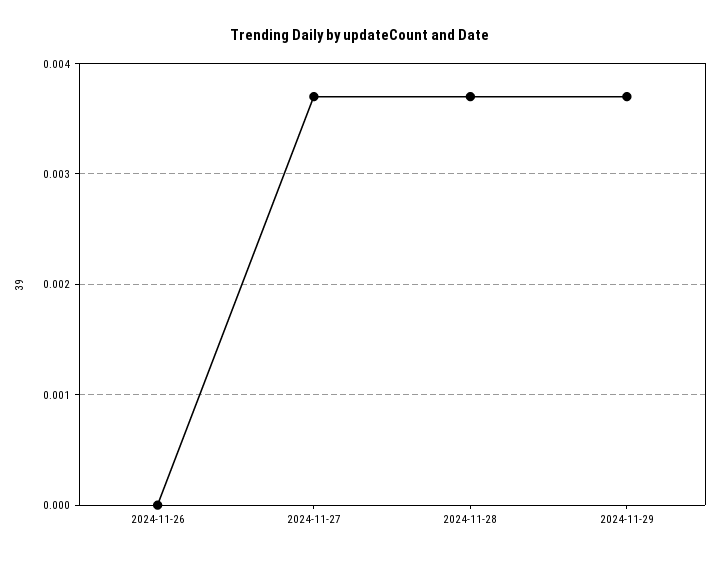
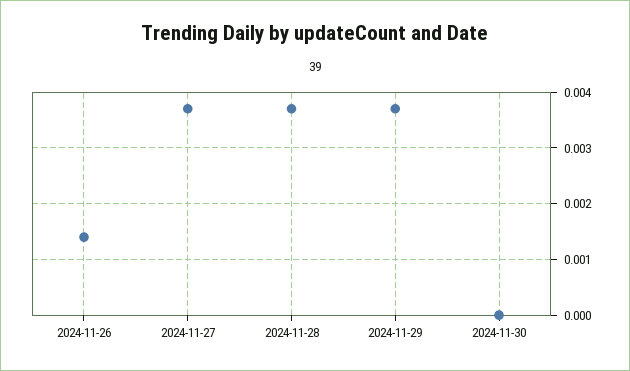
2024-11-26: 0 -> 0.0015
2024-11-30: none -> 0

